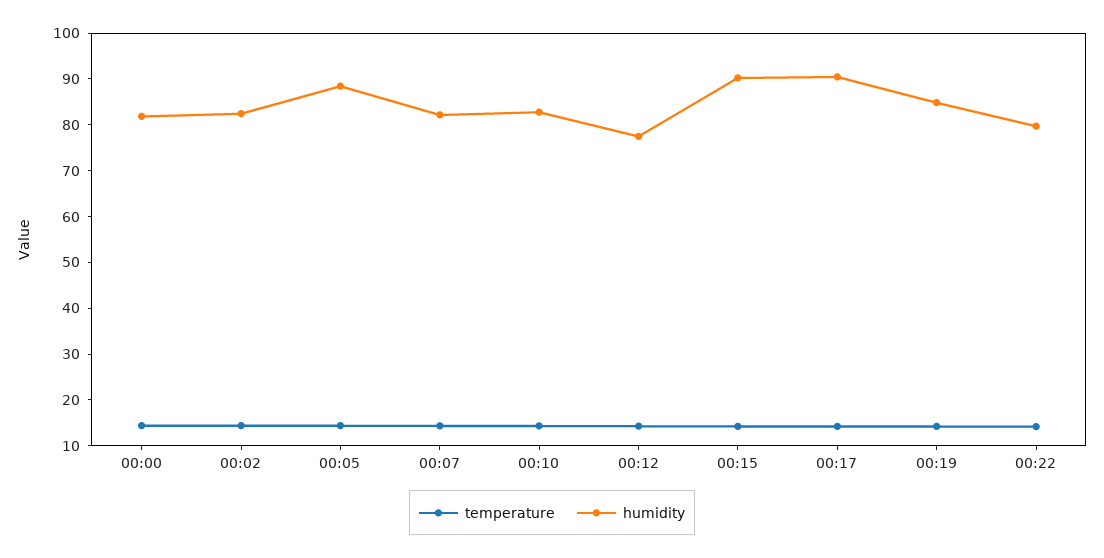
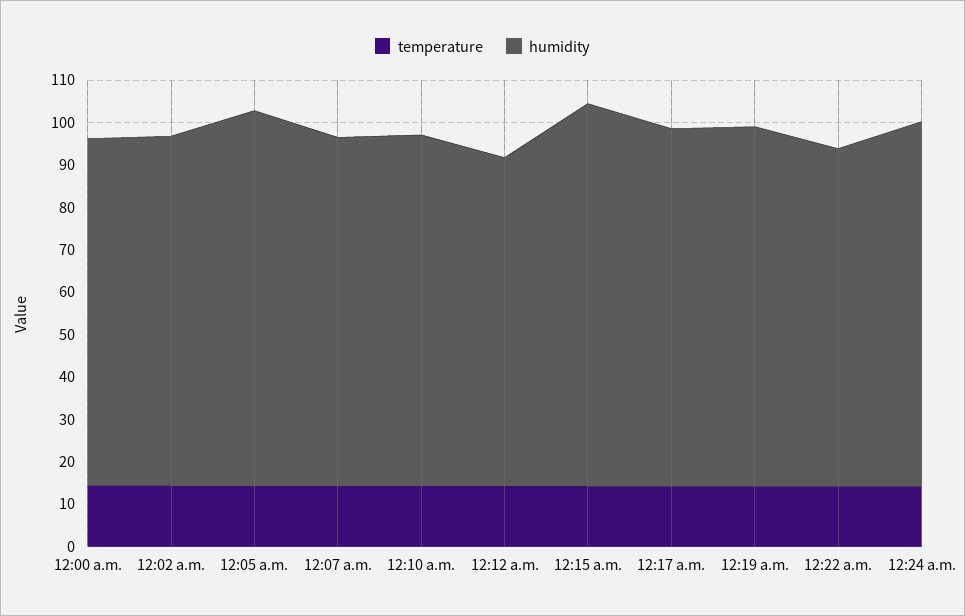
humidity, 00:17: 90 -> 84
temperature, 12:24 a.m.: none -> 14
humidity, 12:24 a.m.: none -> 86

